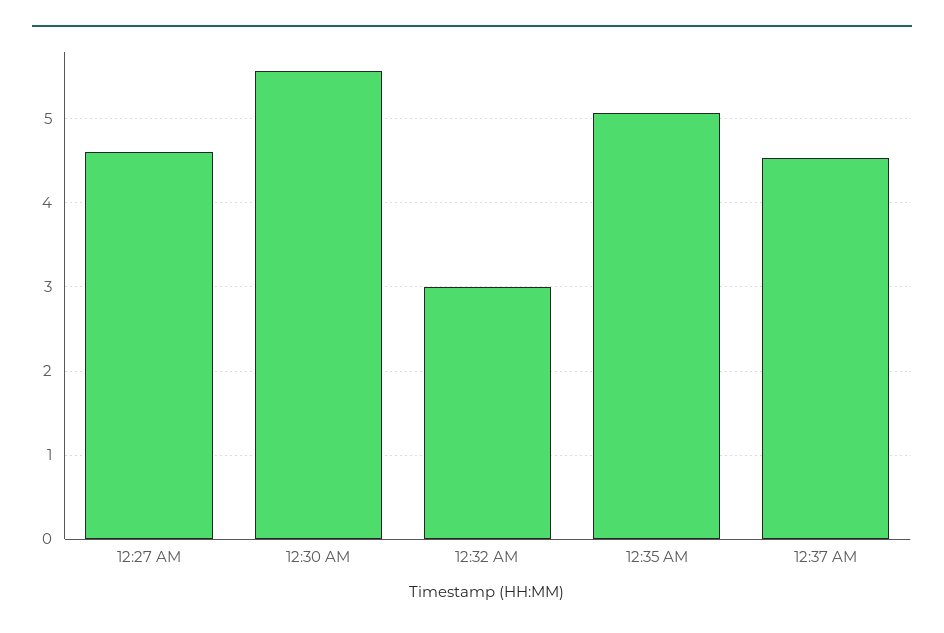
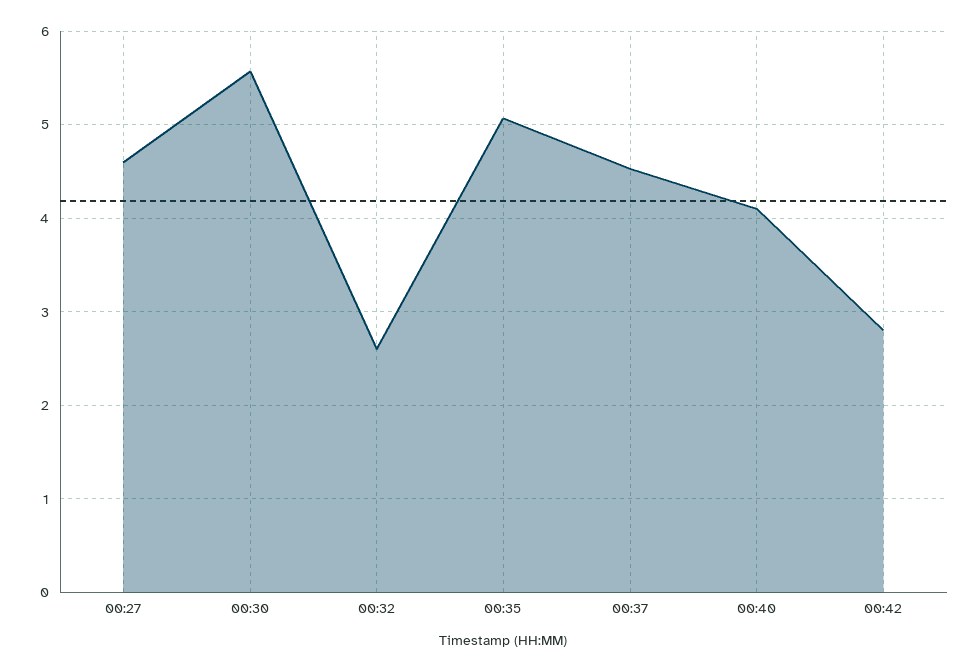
12:32 AM: 3 -> 2.6
00:40: none -> 4.1
00:42: none -> 2.8

